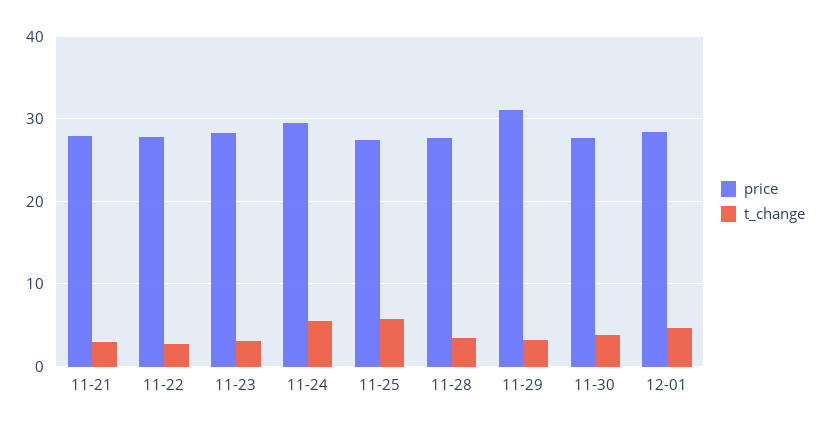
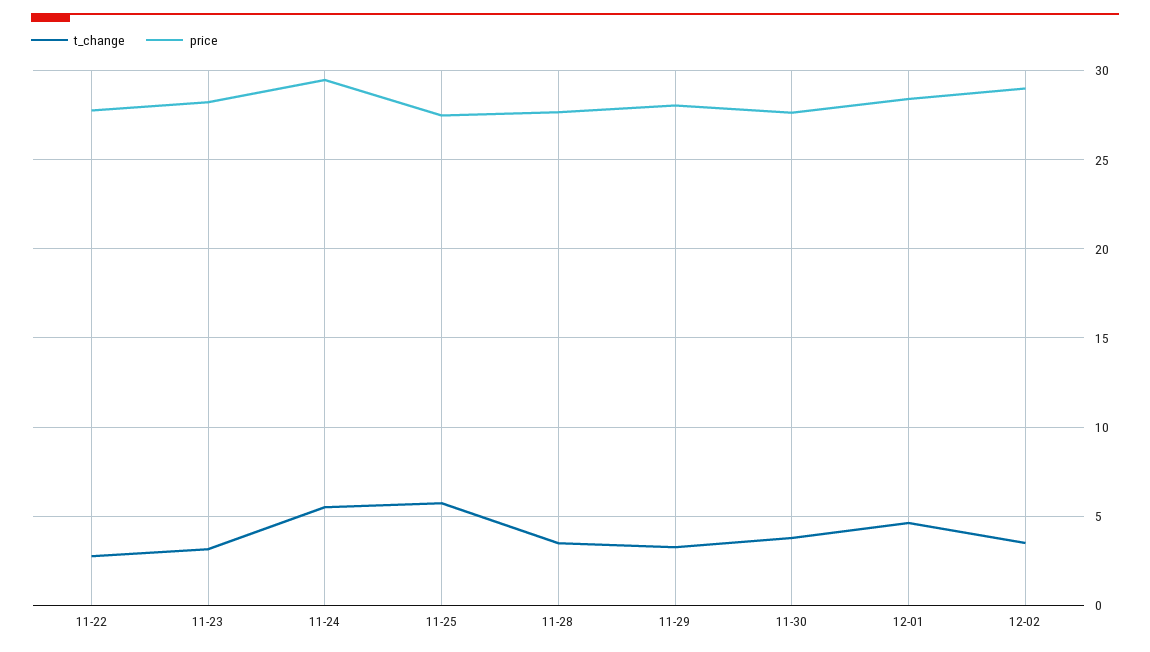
price, 11-21: 28 -> none
t_change, 11-21: 3 -> none
price, 11-29: 31 -> 28
t_change, 12-02: none -> 3.5
price, 12-02: none -> 29

